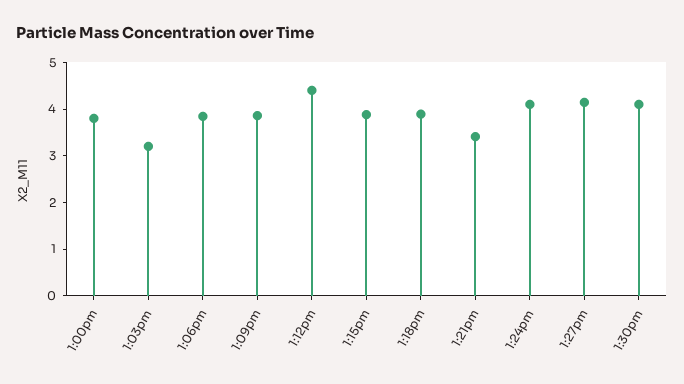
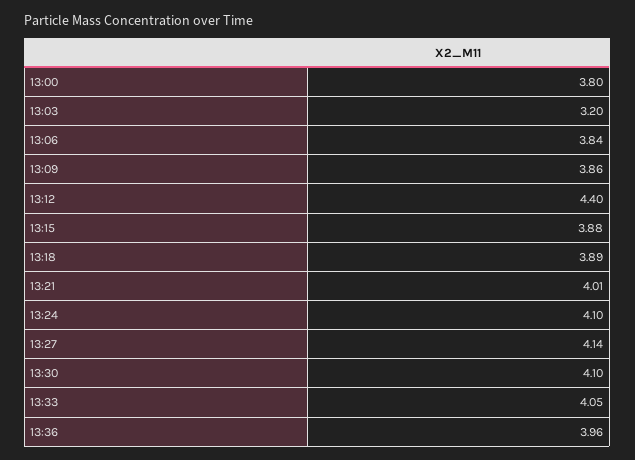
1:21pm: 3.4 -> 4.01
13:33: none -> 4.05
13:36: none -> 3.96

